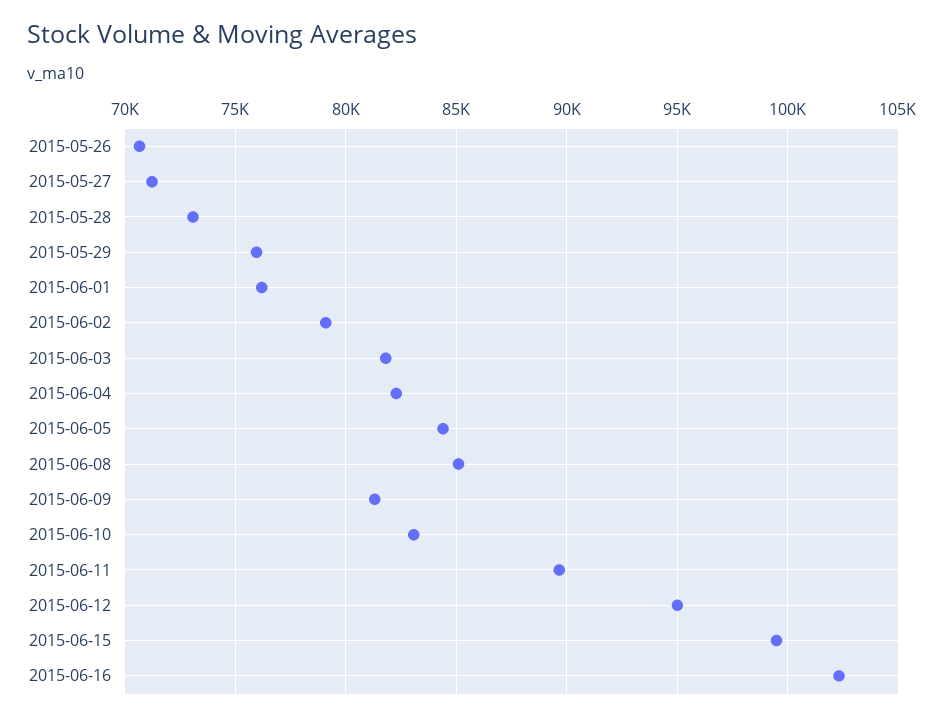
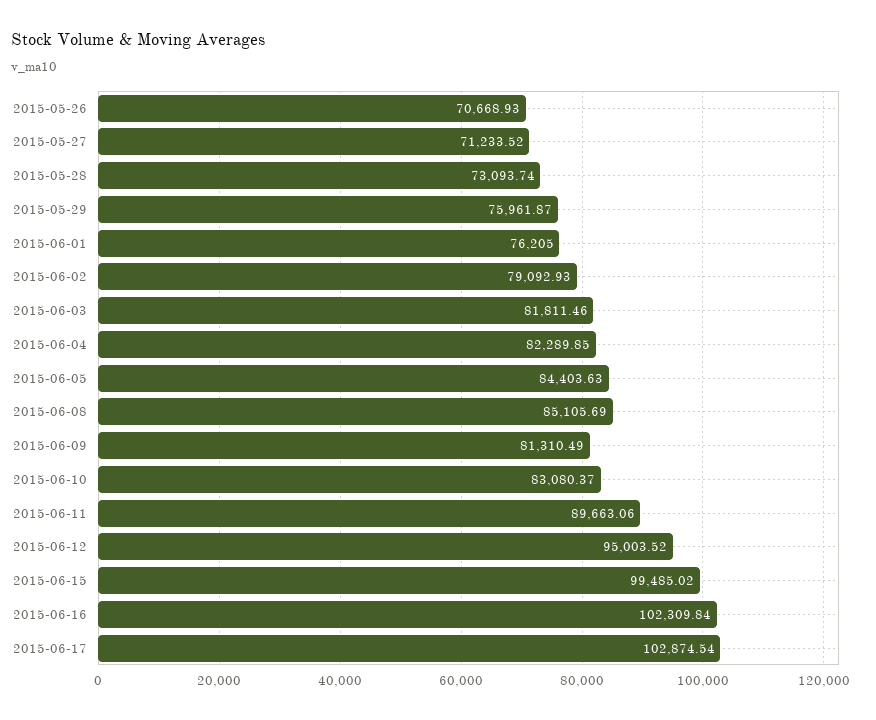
2015-06-17: none -> 102874.54

